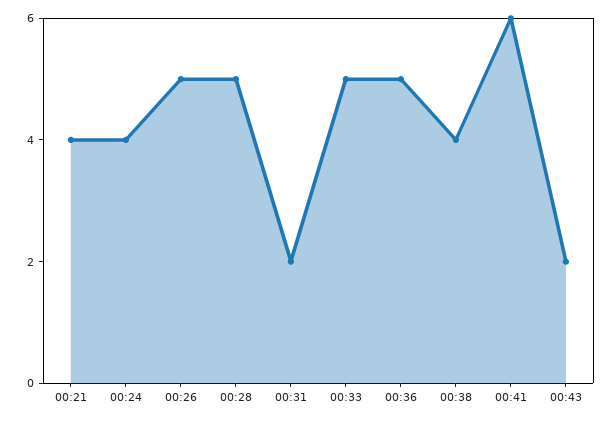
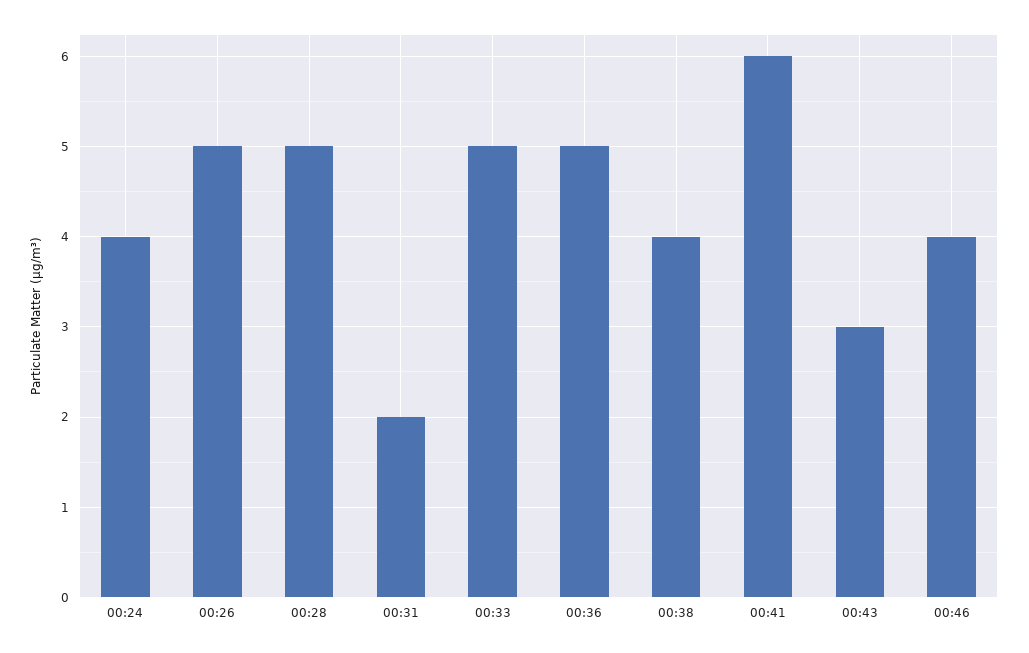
00:21: 4 -> none
00:43: 2 -> 3
00:46: none -> 4

